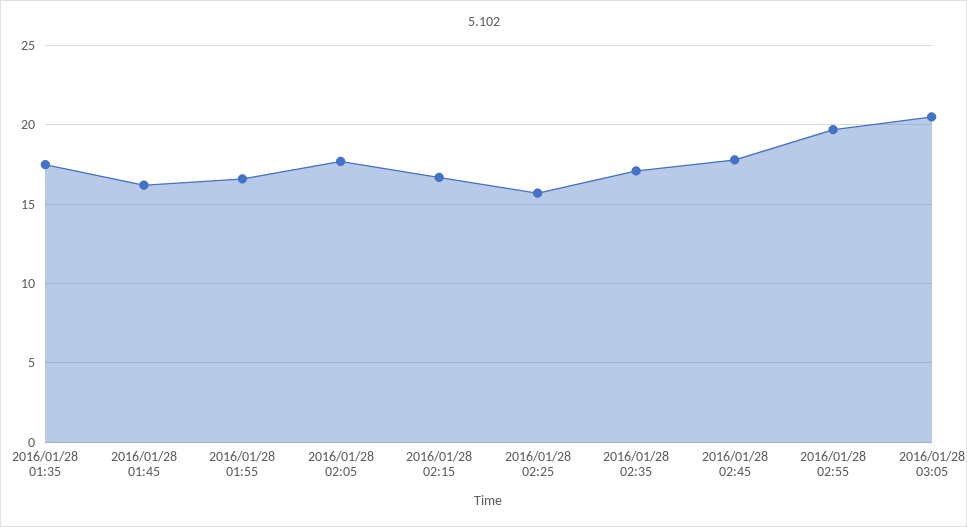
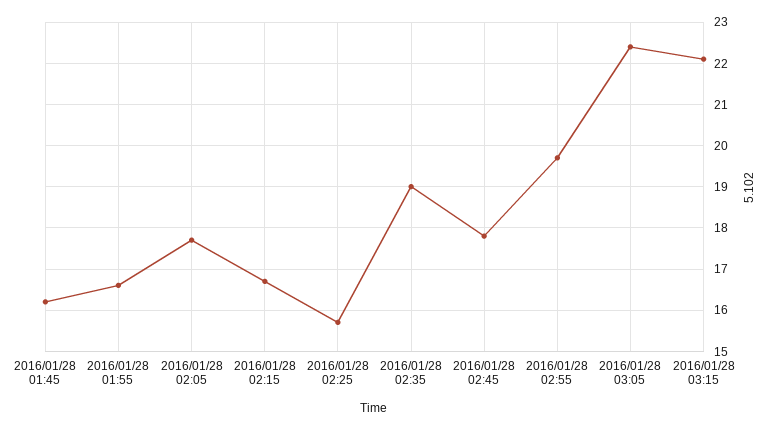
2016/01/28 01:35: 17.5 -> none
2016/01/28 02:35: 17 -> 19
2016/01/28 03:05: 20.5 -> 22.5
2016/01/28 03:15: none -> 22

